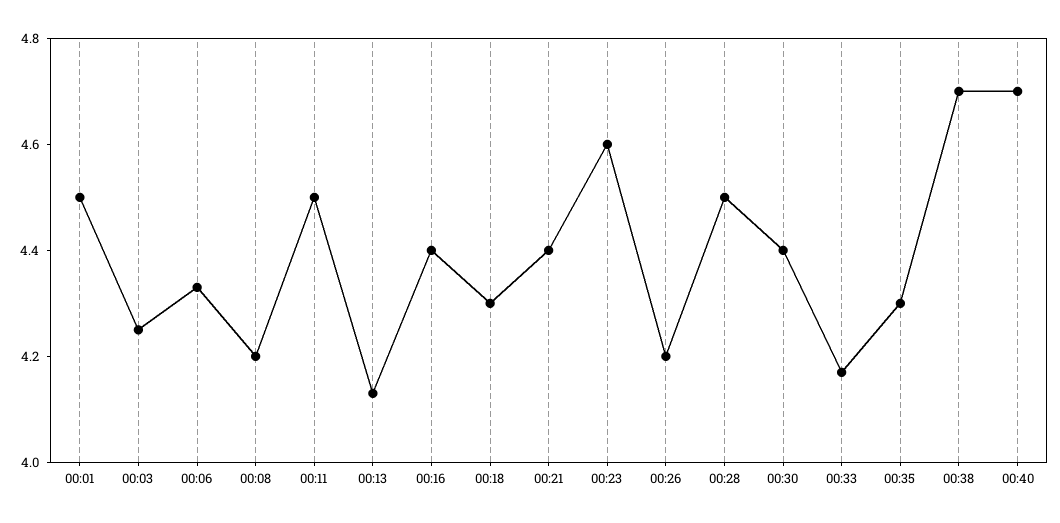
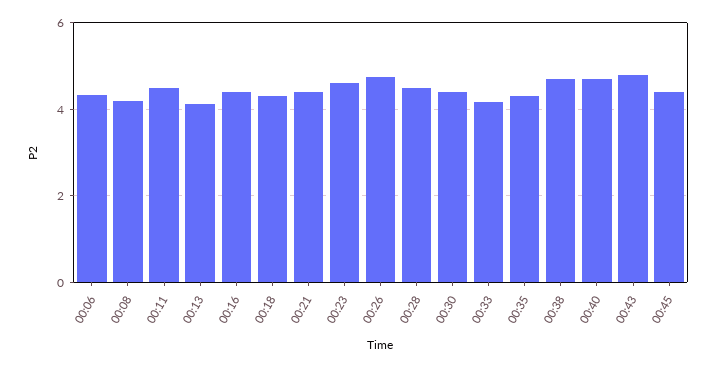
00:01: 4.5 -> none
00:03: 4.25 -> none
00:26: 4.2 -> 4.8
00:43: none -> 4.8
00:45: none -> 4.4

